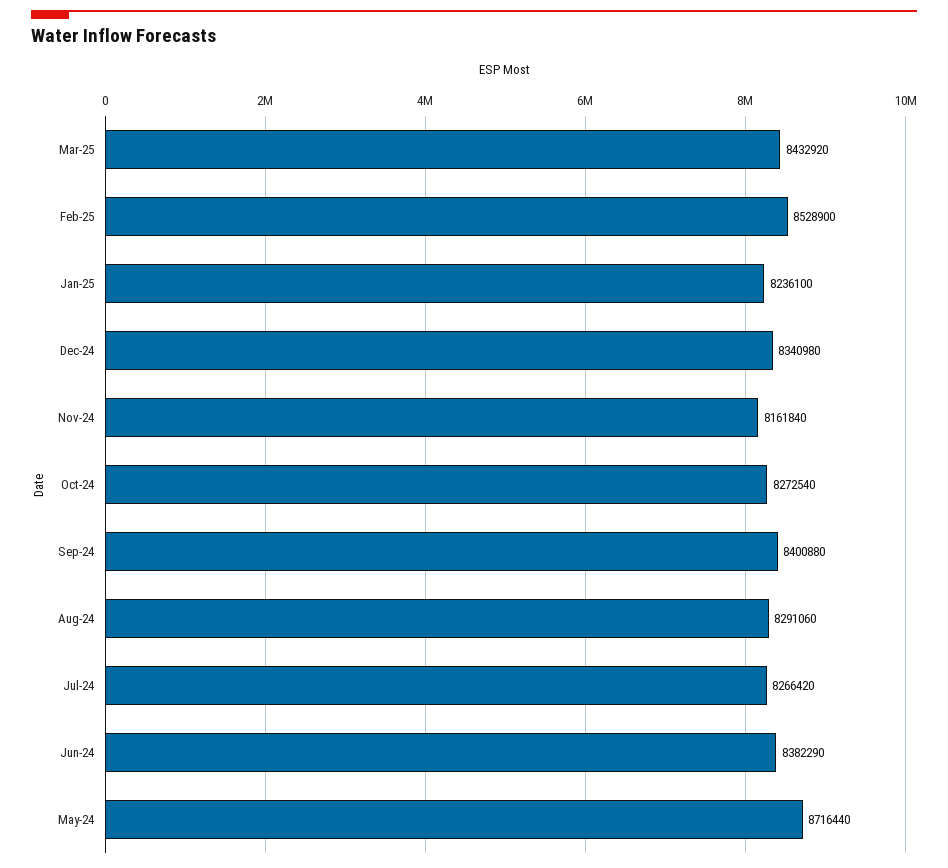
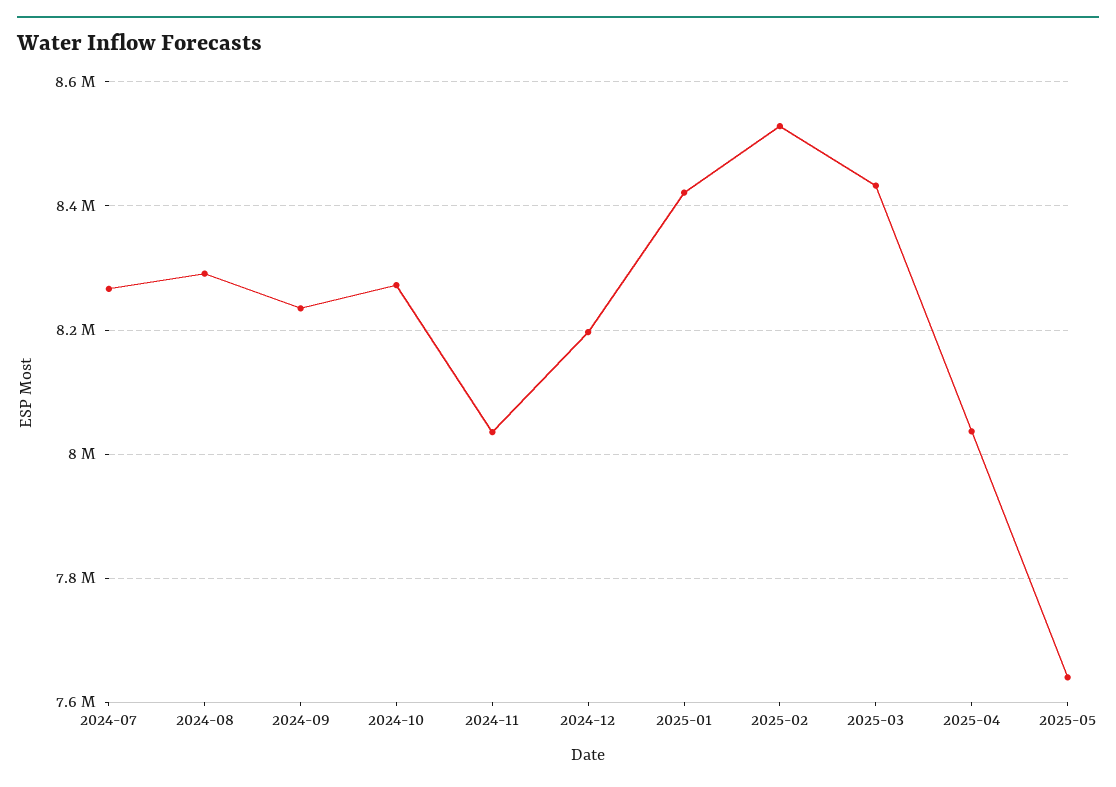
Jan-25: 8236100 -> 8420000
Dec-24: 8340980 -> 8200000
Nov-24: 8161840 -> 8040000
Sep-24: 8400880 -> 8240000
Jun-24: 8382290 -> none
May-24: 8716440 -> none
2025-04: none -> 8040000
2025-05: none -> 7640000

